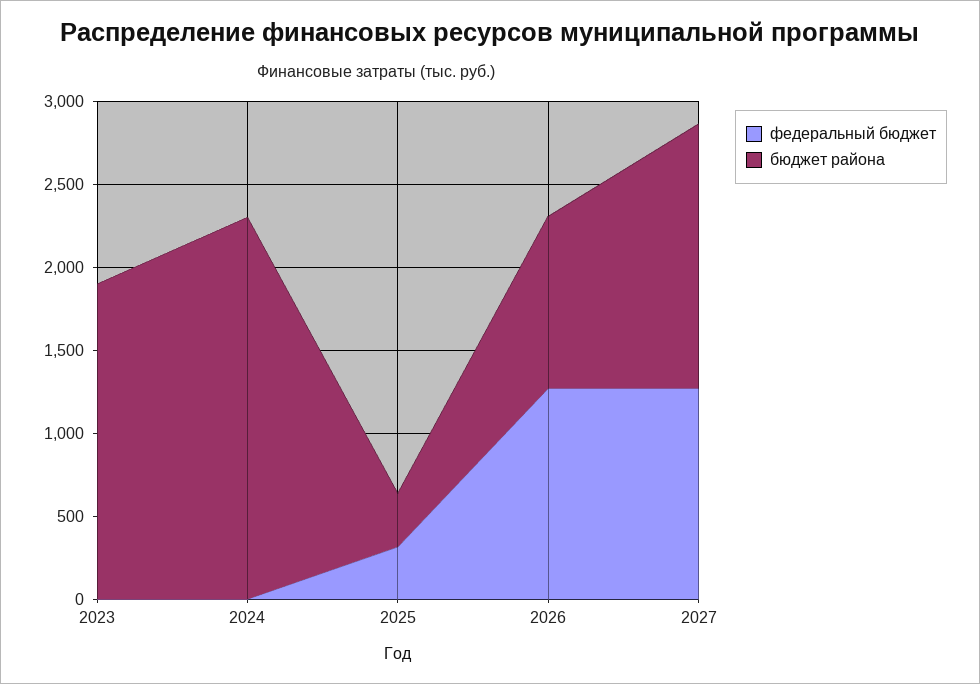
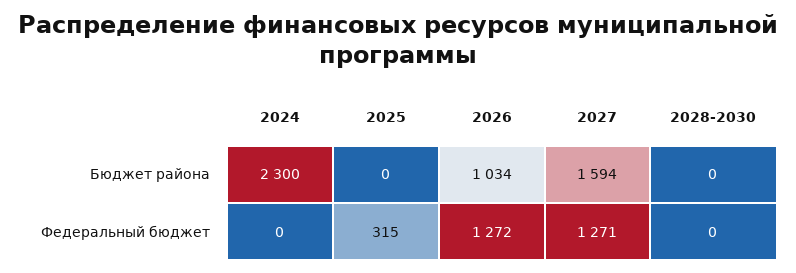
федеральный бюджет, 2023: 0 -> none
бюджет района, 2023: 1900 -> none
бюджет района, 2025: 300 -> 0
бюджет района, 2028-2030: none -> 0
федеральный бюджет, 2028-2030: none -> 0

